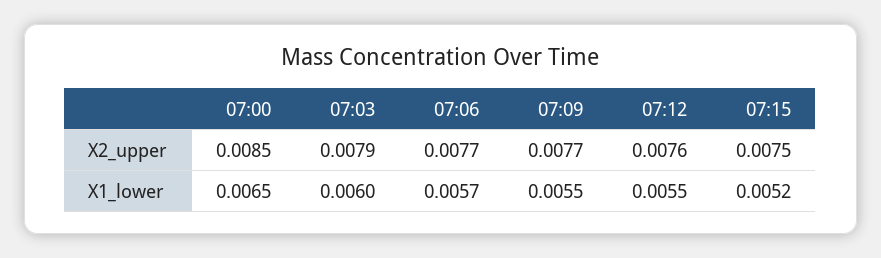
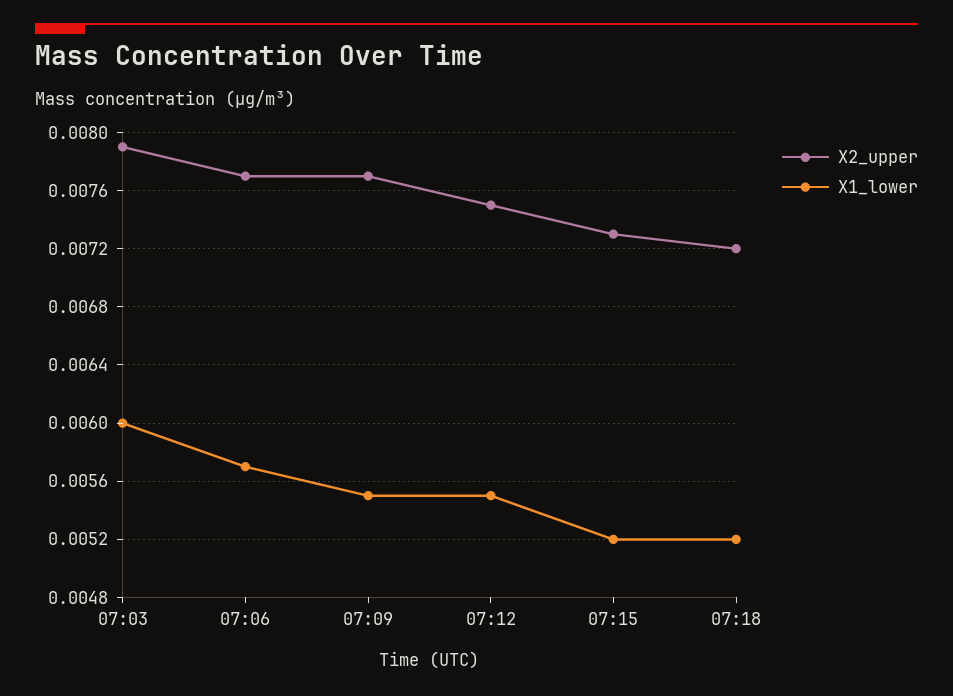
X2_upper, 07:00: 0.0085 -> none
X2_upper, 07:12: 0.0076 -> 0.0075
X2_upper, 07:15: 0.0075 -> 0.0073
X1_lower, 07:00: 0.0065 -> none
X2_upper, 07:18: none -> 0.0072
X1_lower, 07:18: none -> 0.0052

